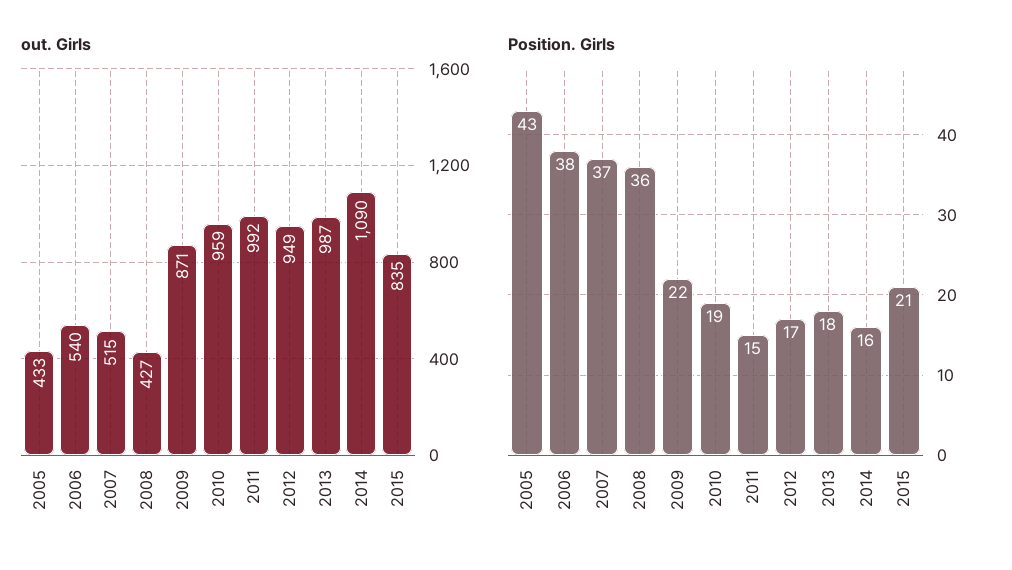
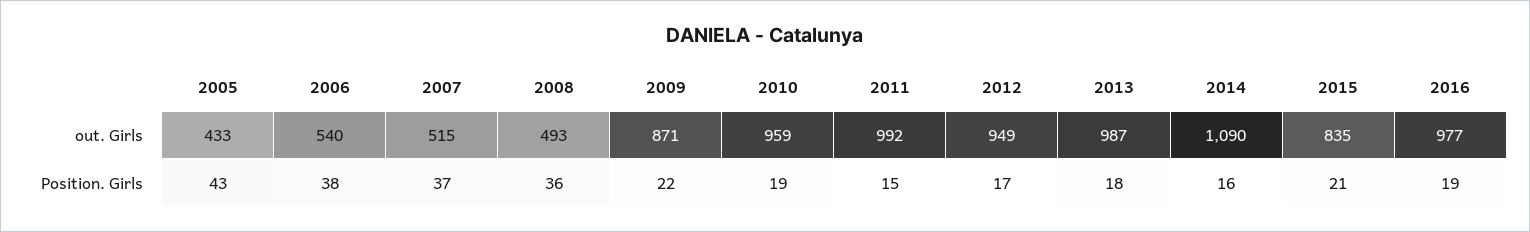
out. Girls, 2008: 427 -> 493
out. Girls, 2016: none -> 977
Position. Girls, 2016: none -> 19

